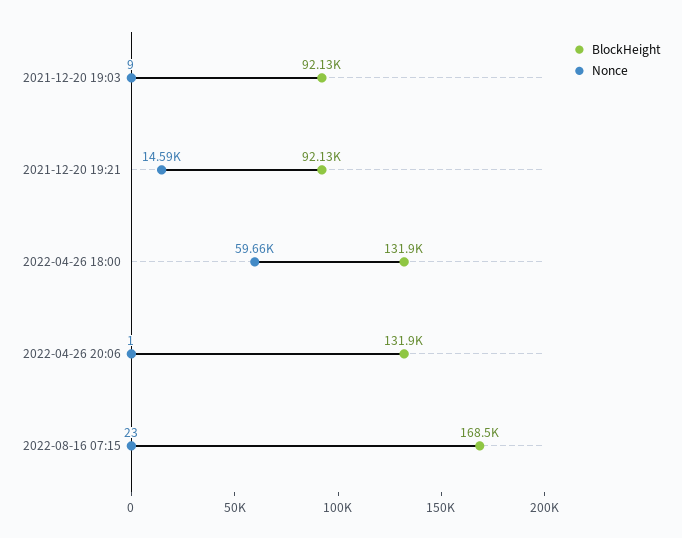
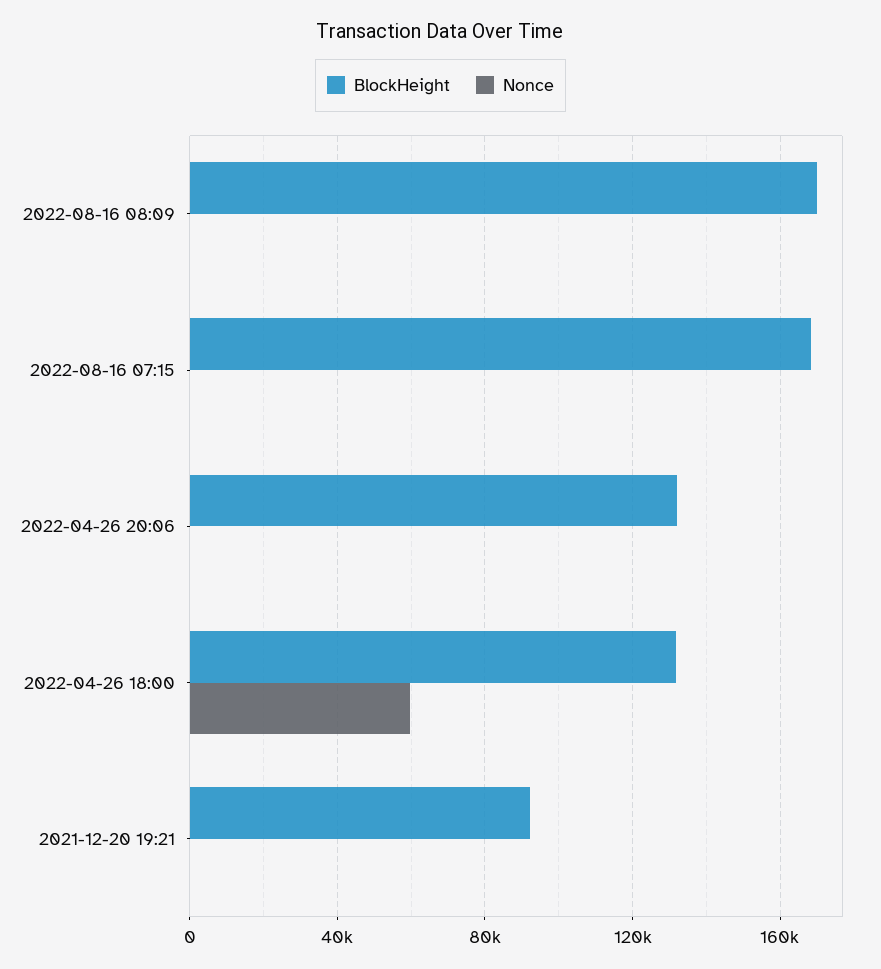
BlockHeight, 2021-12-20 19:03: 92130 -> none
Nonce, 2021-12-20 19:03: 9 -> none
Nonce, 2021-12-20 19:21: 14590 -> 0
BlockHeight, 2022-08-16 08:09: none -> 170000
Nonce, 2022-08-16 08:09: none -> 0

